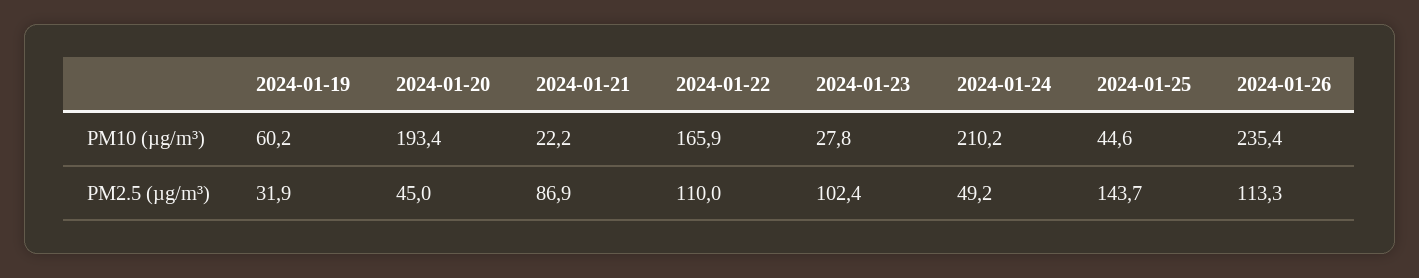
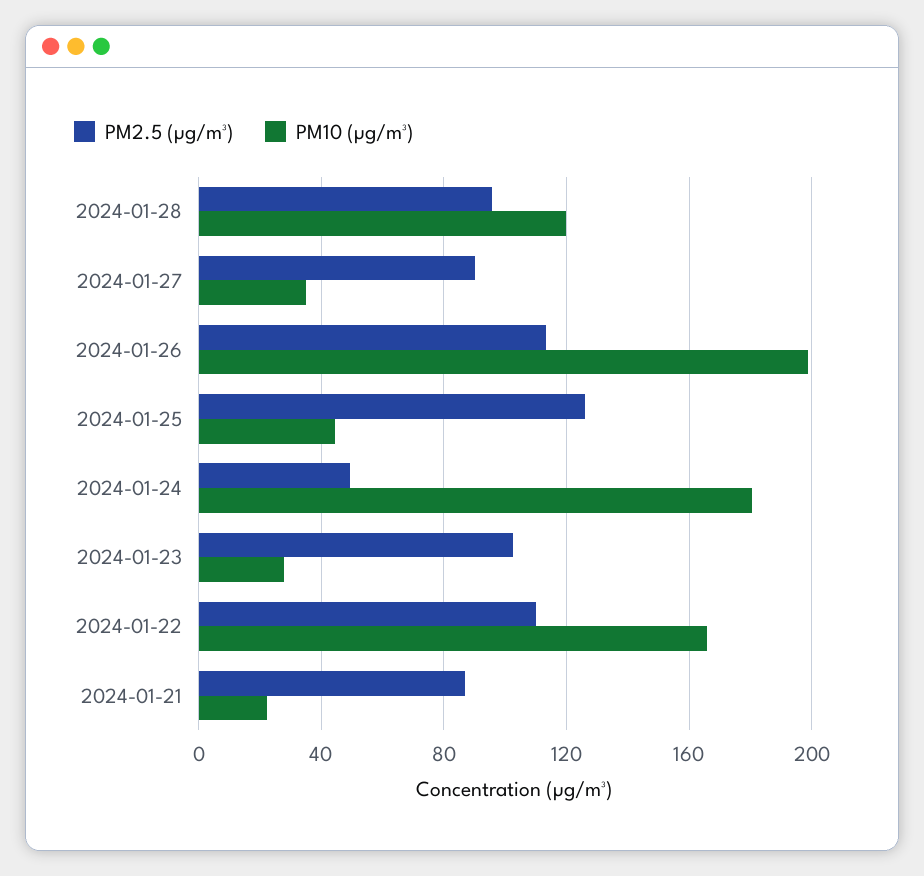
PM10 (µg/m³), 2024-01-19: 60.2 -> none
PM10 (µg/m³), 2024-01-20: 193.4 -> none
PM10 (µg/m³), 2024-01-24: 210.2 -> 180
PM10 (µg/m³), 2024-01-26: 235.4 -> 200
PM2.5 (µg/m³), 2024-01-19: 31.9 -> none
PM2.5 (µg/m³), 2024-01-20: 45 -> none
PM2.5 (µg/m³), 2024-01-25: 143.7 -> 125
PM2.5 (µg/m³), 2024-01-28: none -> 95
PM10 (µg/m³), 2024-01-28: none -> 120
PM2.5 (µg/m³), 2024-01-27: none -> 90
PM10 (µg/m³), 2024-01-27: none -> 35

